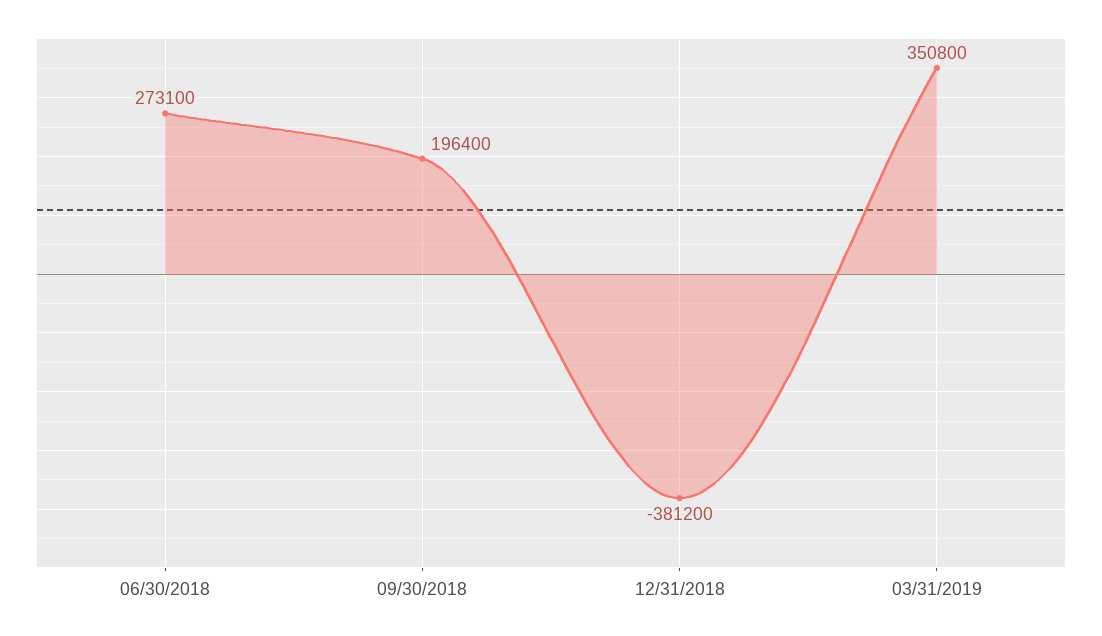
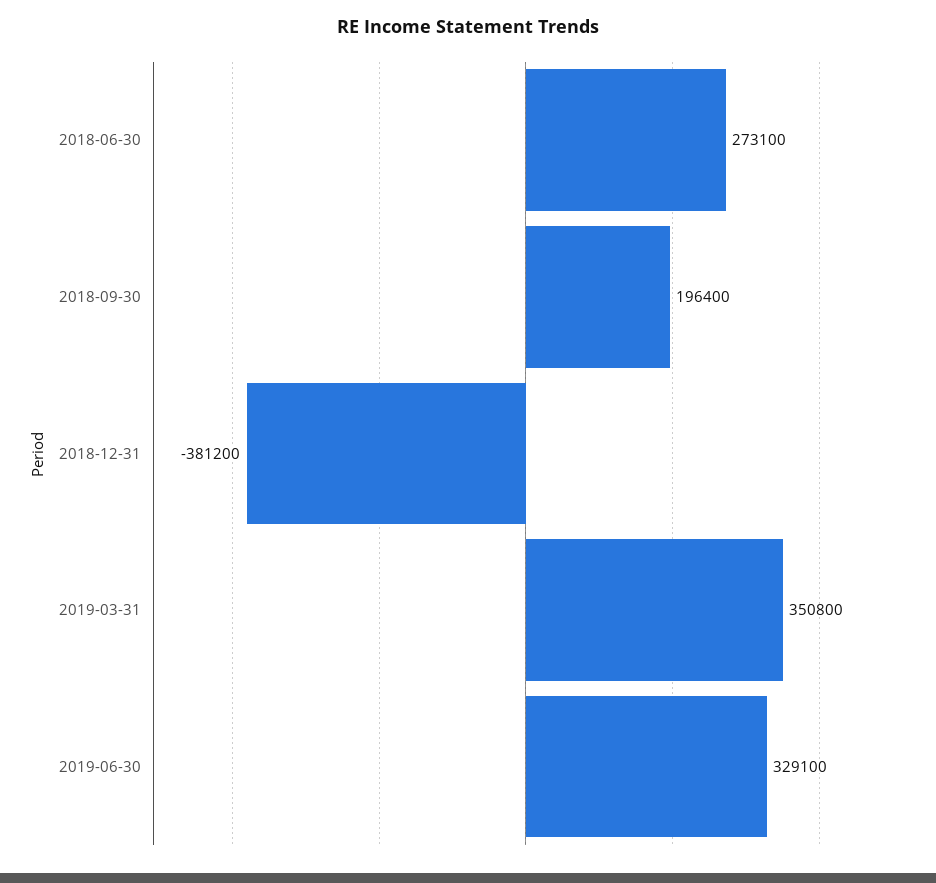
2019-06-30: none -> 329100

